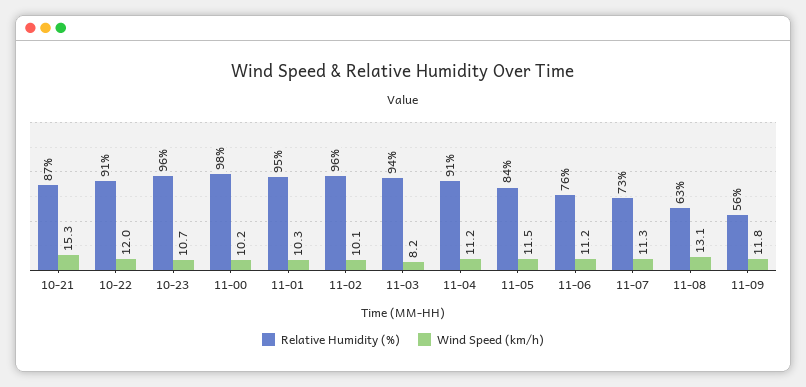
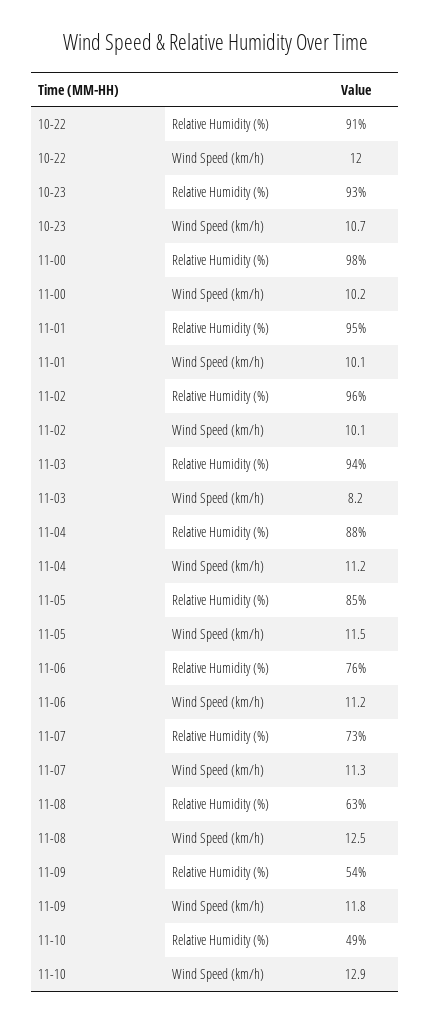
Relative Humidity (%), 10-21: 87 -> none
Wind Speed (km/h), 10-21: 15.3 -> none
Relative Humidity (%), 10-23: 96 -> 93
Wind Speed (km/h), 11-01: 10.3 -> 10.1
Relative Humidity (%), 11-04: 91 -> 88
Relative Humidity (%), 11-05: 84 -> 85
Wind Speed (km/h), 11-08: 13.1 -> 12.5
Relative Humidity (%), 11-09: 56 -> 54
Relative Humidity (%), 11-10: none -> 49
Wind Speed (km/h), 11-10: none -> 12.9

